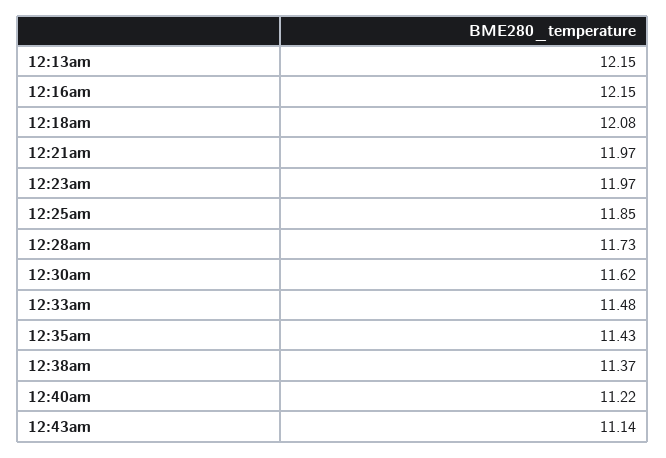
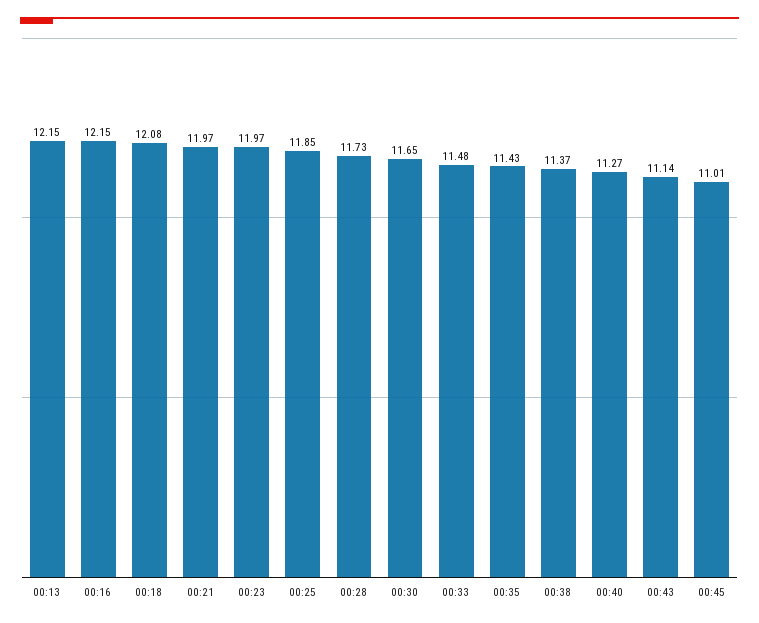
12:30am: 11.62 -> 11.65
12:40am: 11.22 -> 11.27
00:45: none -> 11.01

